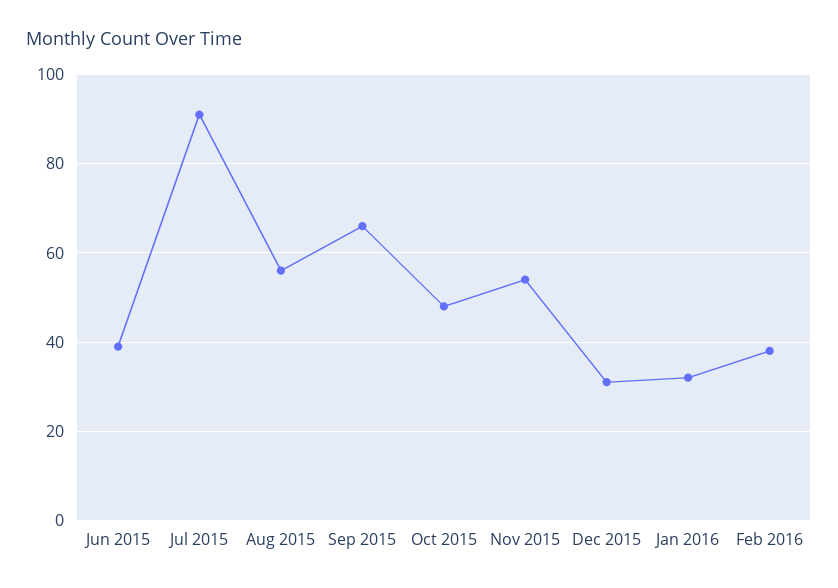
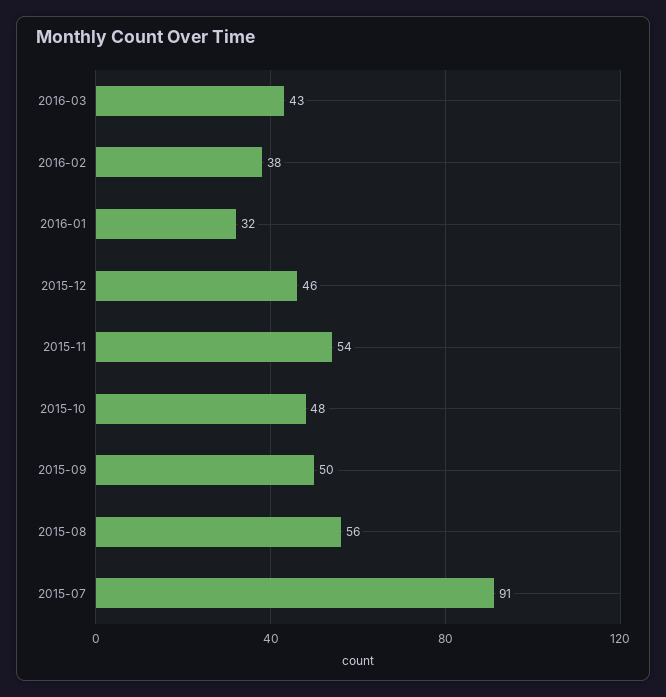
Jun 2015: 40 -> none
Sep 2015: 65 -> 50
Dec 2015: 30 -> 46
2016-03: none -> 43

